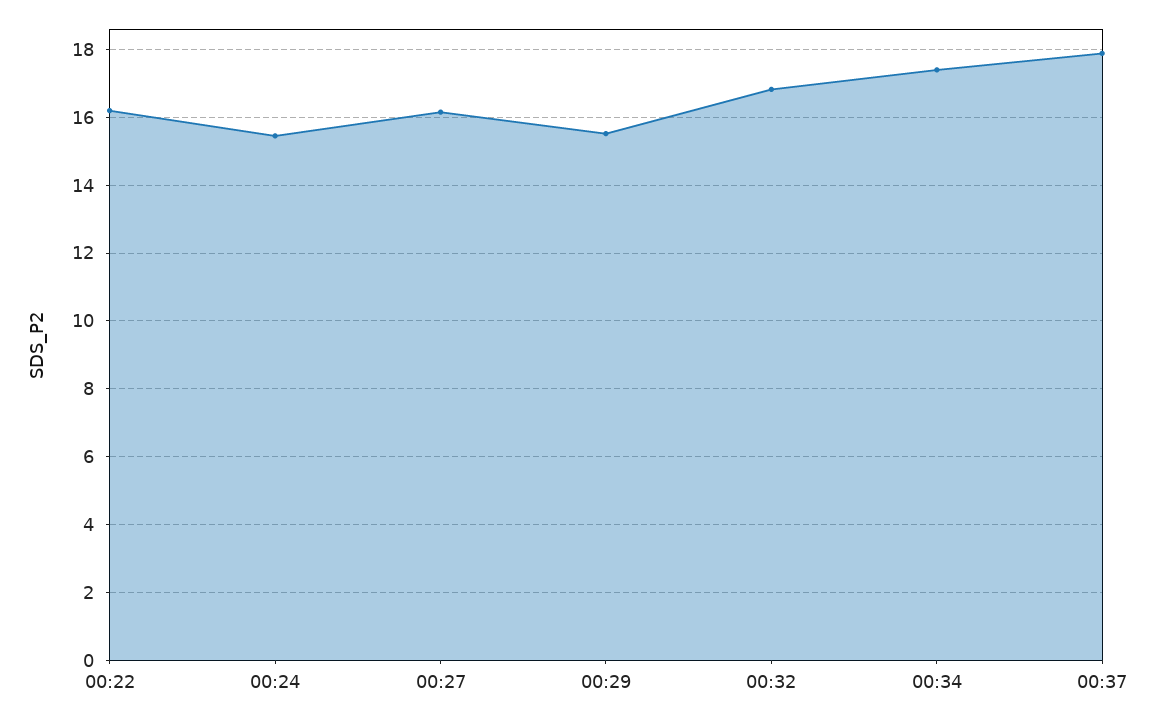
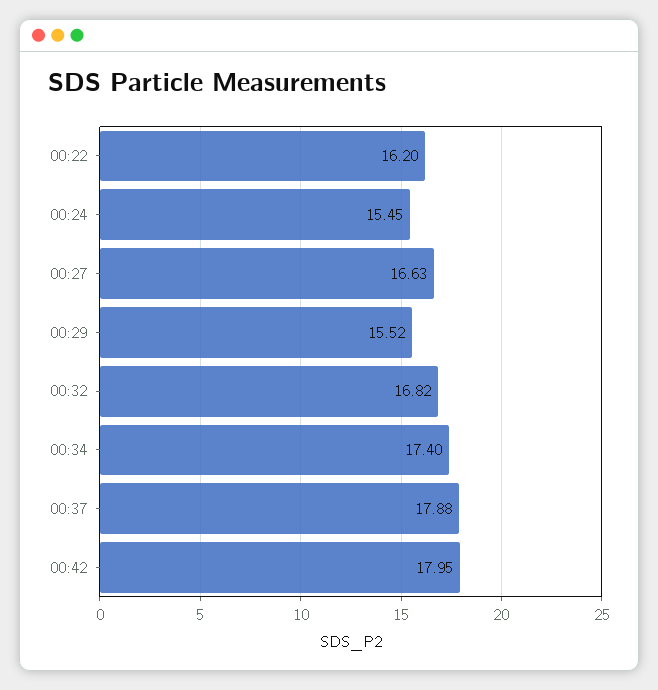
00:27: 16.2 -> 16.63
00:42: none -> 17.95

